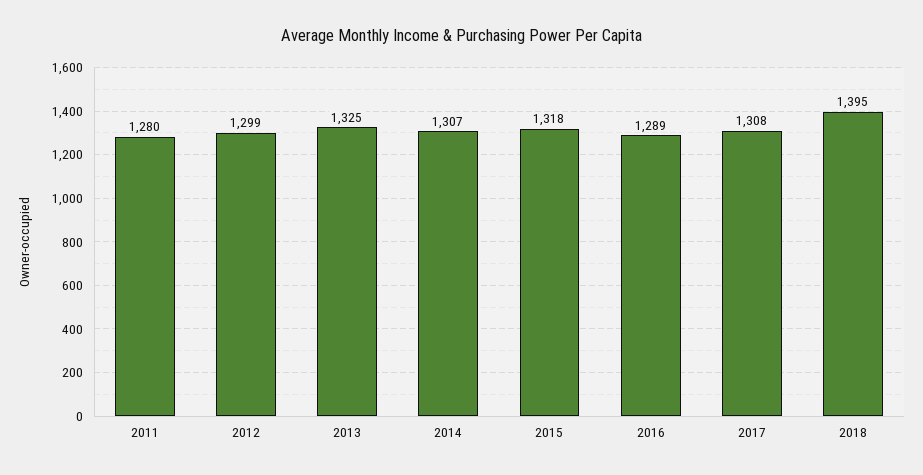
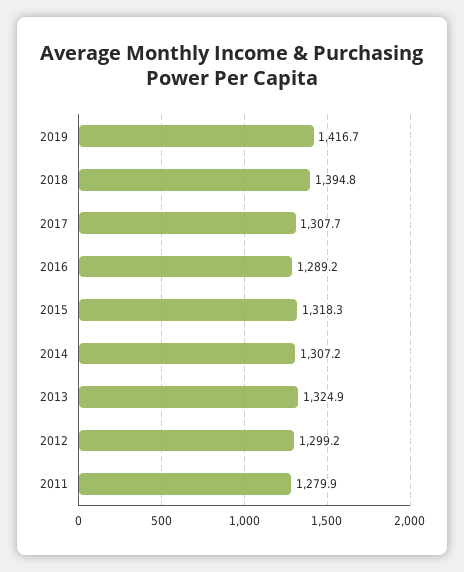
2019: none -> 1416.7

